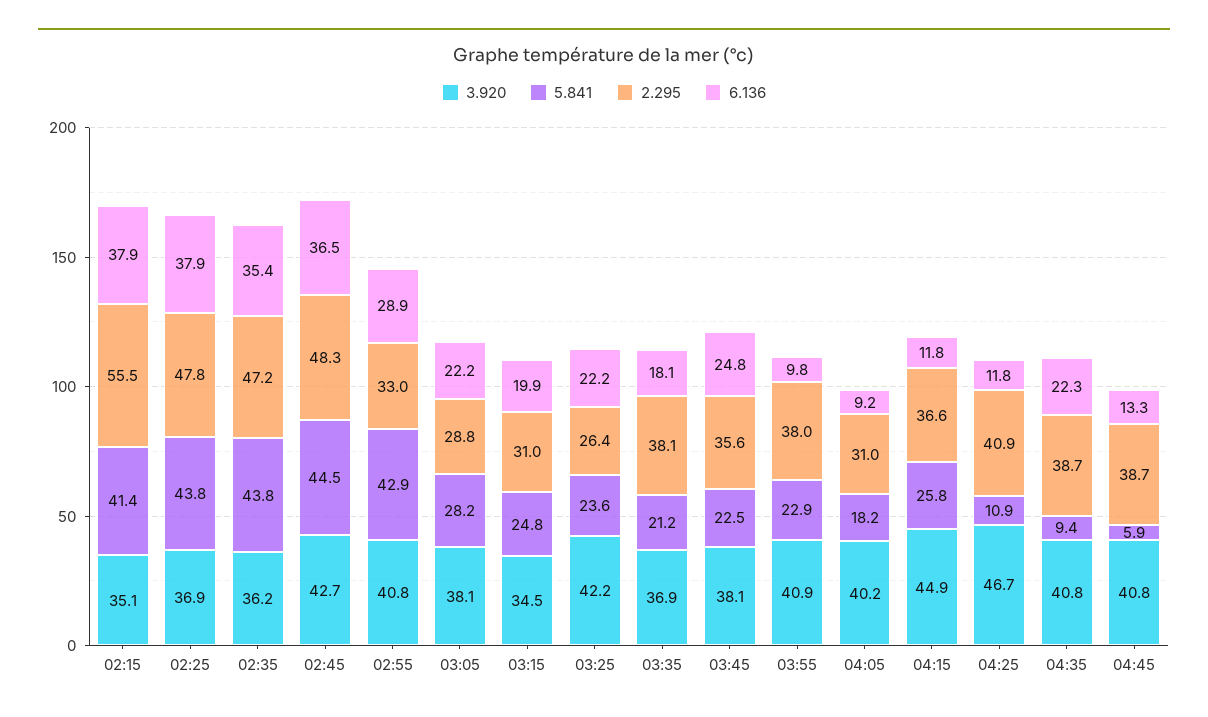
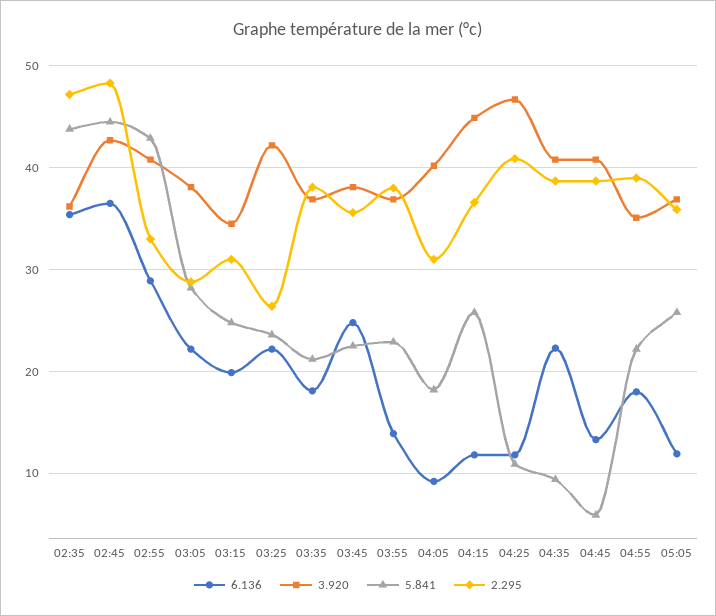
3.920, 02:15: 35.1 -> none
5.841, 02:15: 41.4 -> none
2.295, 02:15: 55.5 -> none
6.136, 02:15: 37.9 -> none
3.920, 02:25: 36.9 -> none
5.841, 02:25: 43.8 -> none
2.295, 02:25: 47.8 -> none
6.136, 02:25: 37.9 -> none
3.920, 03:55: 40.9 -> 37
6.136, 03:55: 9.8 -> 14
6.136, 04:55: none -> 18
3.920, 04:55: none -> 35
5.841, 04:55: none -> 22
2.295, 04:55: none -> 39
6.136, 05:05: none -> 12
3.920, 05:05: none -> 37
5.841, 05:05: none -> 26
2.295, 05:05: none -> 36

